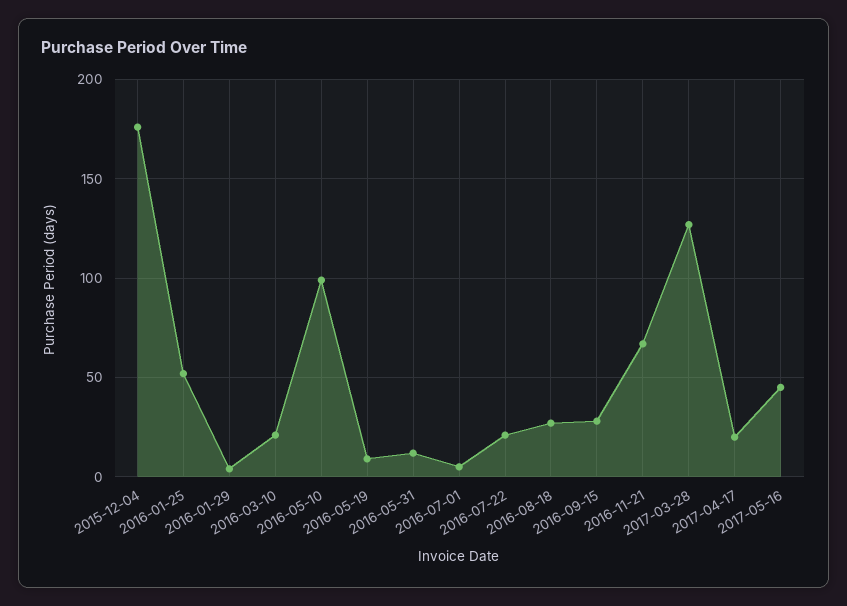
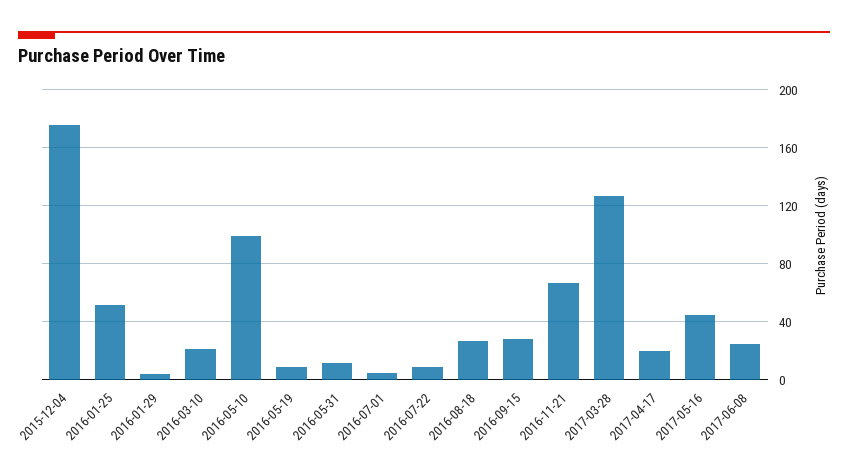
2016-07-22: 20 -> 10
2017-06-08: none -> 25

